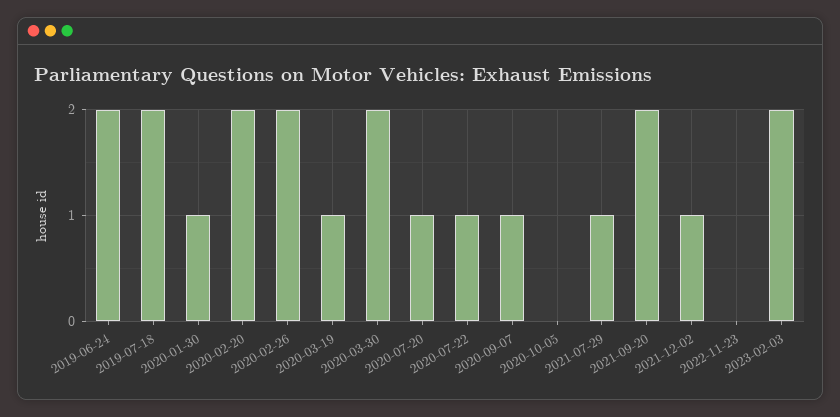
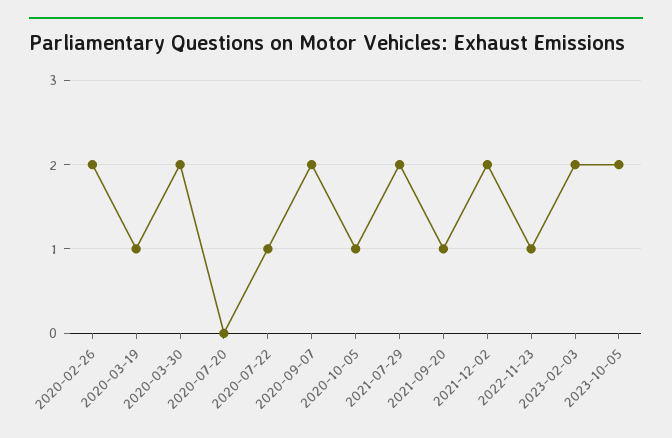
2019-06-24: 2 -> none
2019-07-18: 2 -> none
2020-01-30: 1 -> none
2020-02-20: 2 -> none
2020-07-20: 1 -> 0
2020-09-07: 1 -> 2
2020-10-05: 0 -> 1
2021-07-29: 1 -> 2
2021-09-20: 2 -> 1
2021-12-02: 1 -> 2
2022-11-23: 0 -> 1
2023-10-05: none -> 2

